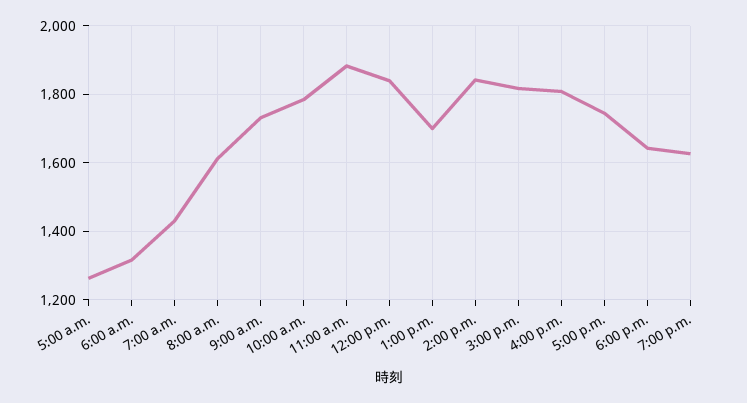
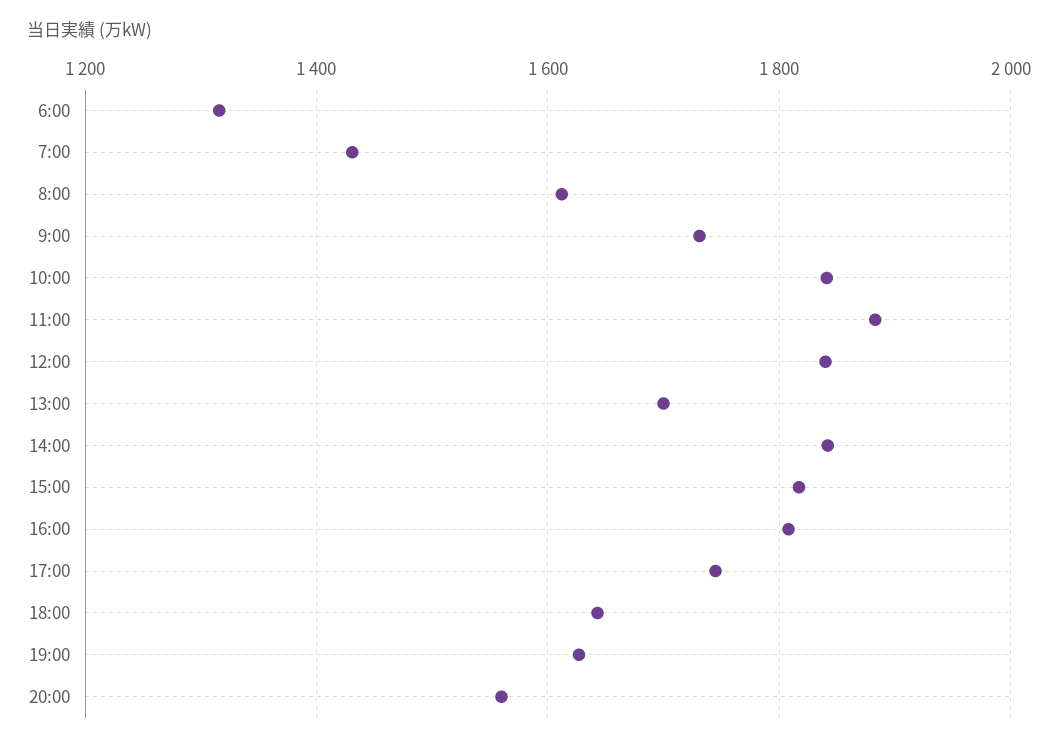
5:00 a.m.: 1260 -> none
10:00 a.m.: 1780 -> 1840
20:00: none -> 1560

